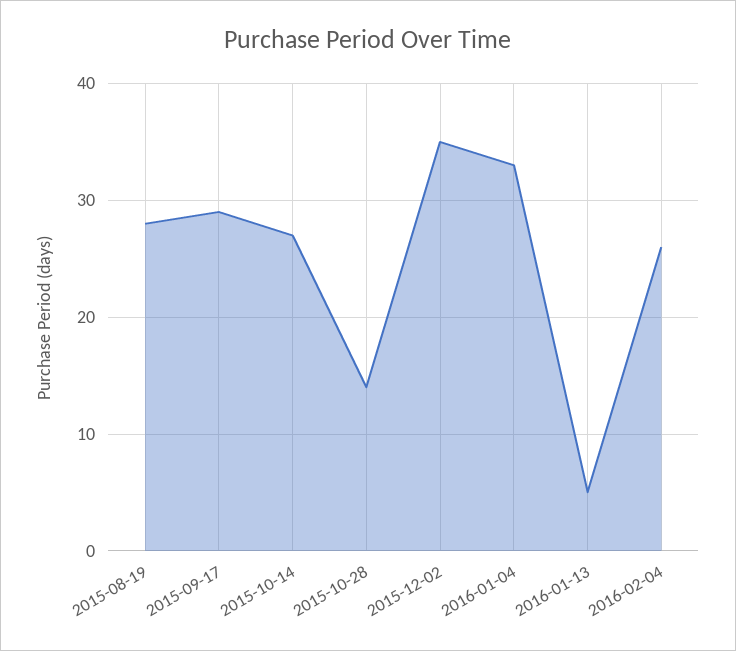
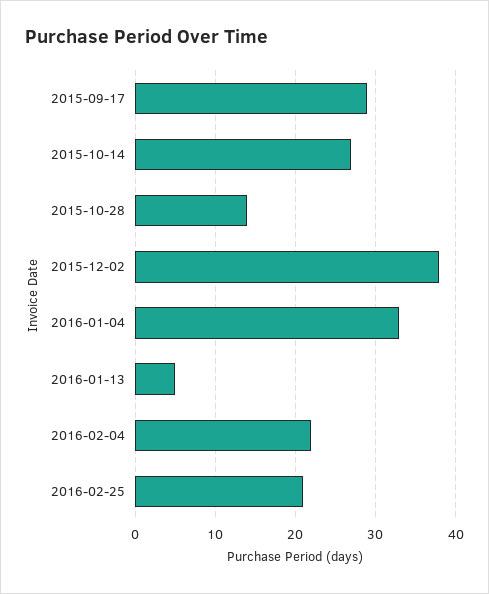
2015-08-19: 28 -> none
2015-12-02: 35 -> 38
2016-02-04: 26 -> 22
2016-02-25: none -> 21

